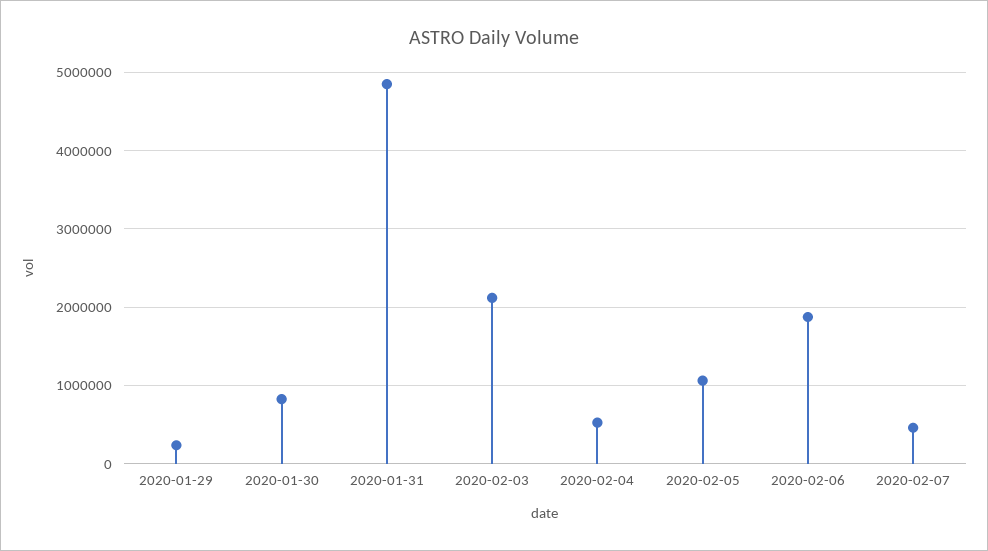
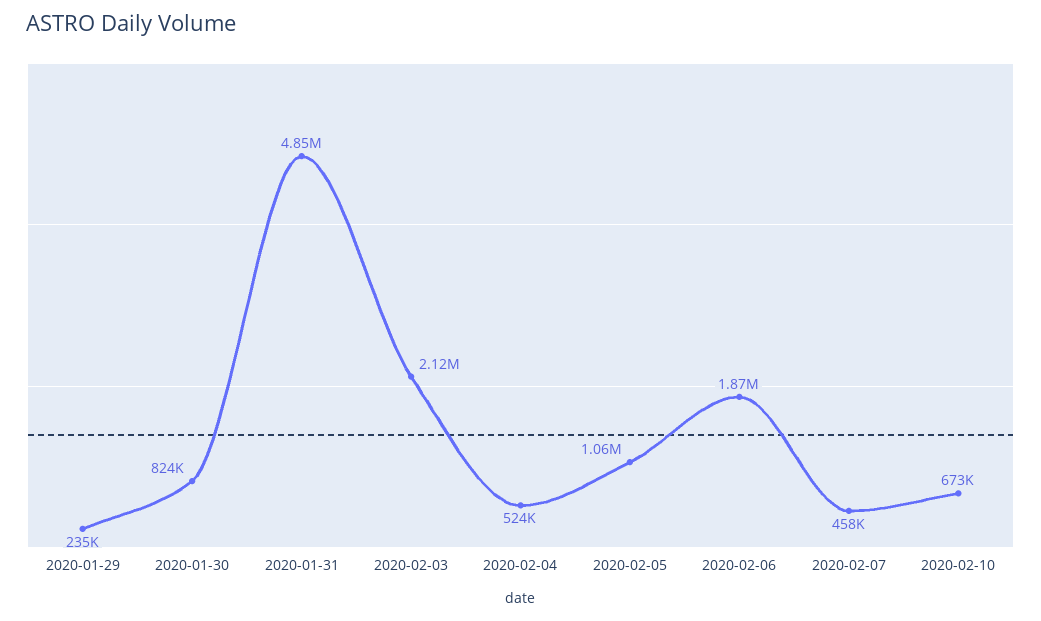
2020-02-10: none -> 673000

